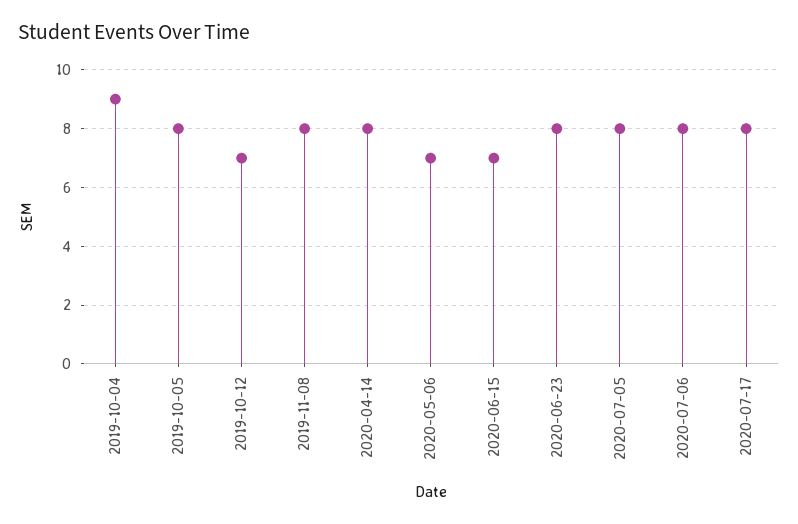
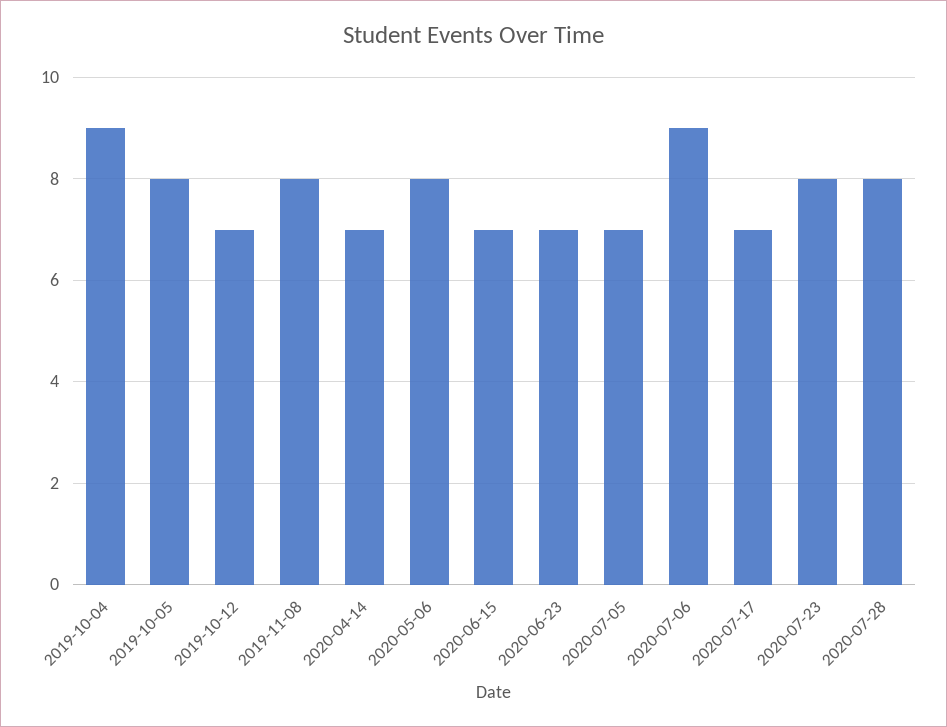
2020-04-14: 8 -> 7
2020-05-06: 7 -> 8
2020-06-23: 8 -> 7
2020-07-05: 8 -> 7
2020-07-06: 8 -> 9
2020-07-17: 8 -> 7
2020-07-23: none -> 8
2020-07-28: none -> 8

